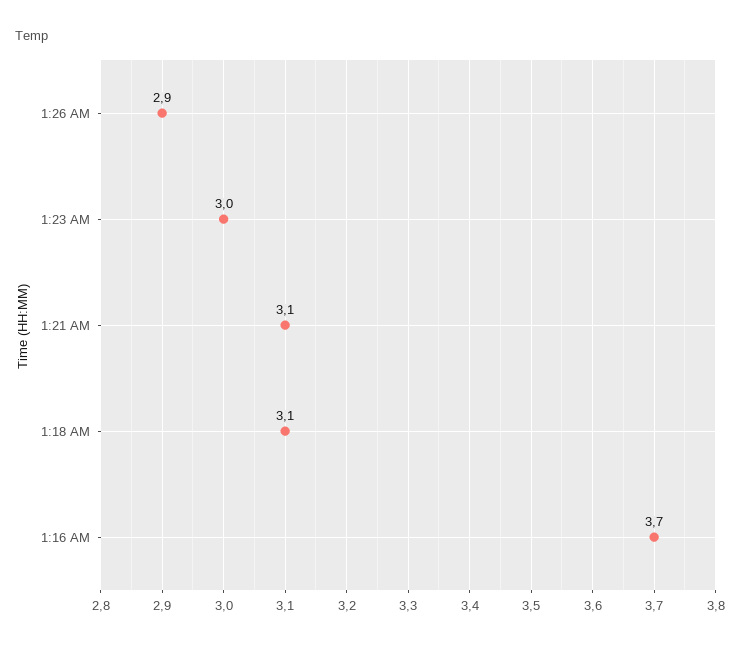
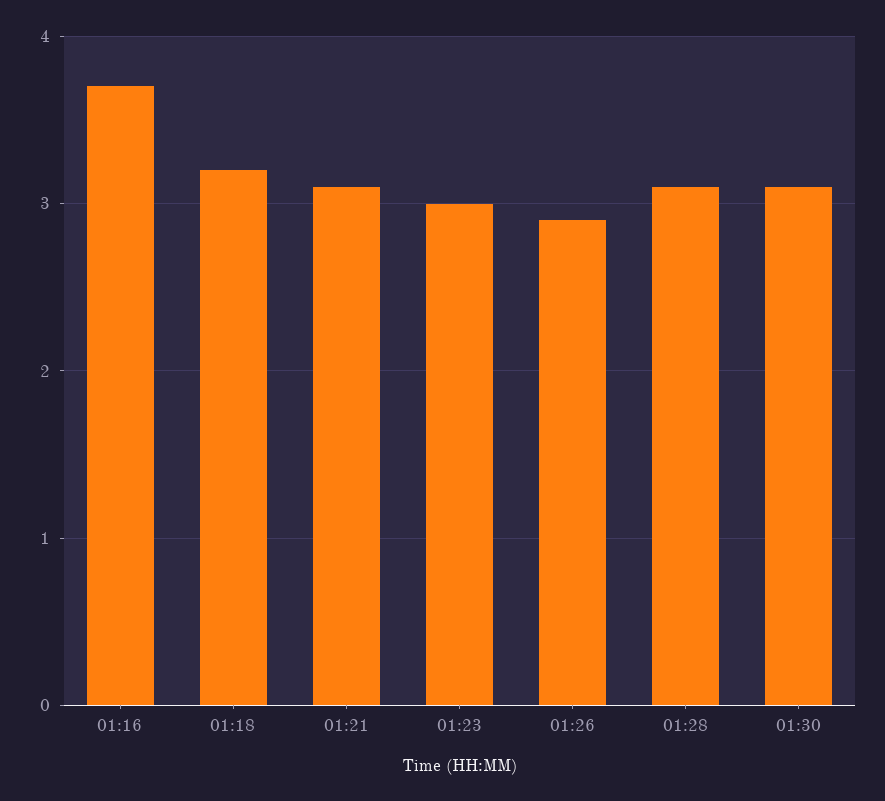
1:18 AM: 3.1 -> 3.2
01:28: none -> 3.1
01:30: none -> 3.1

